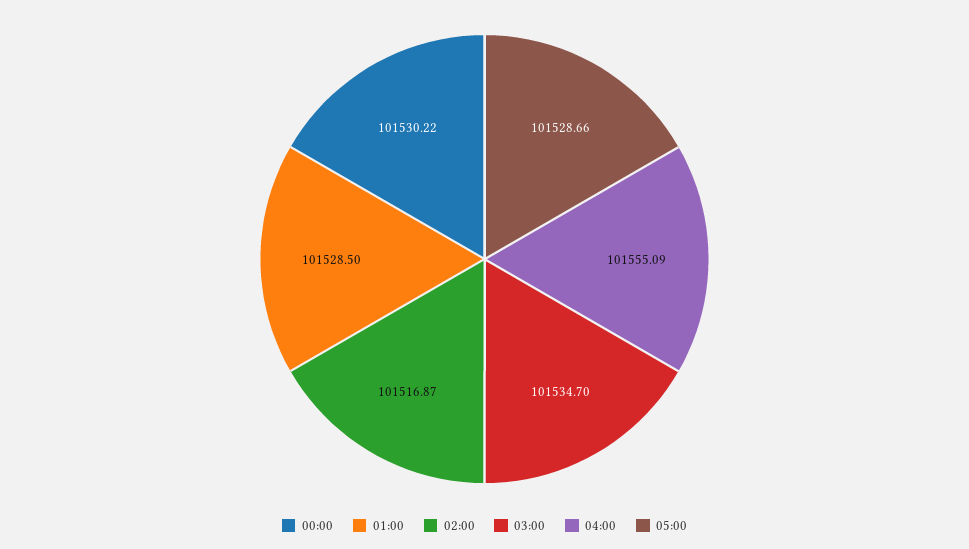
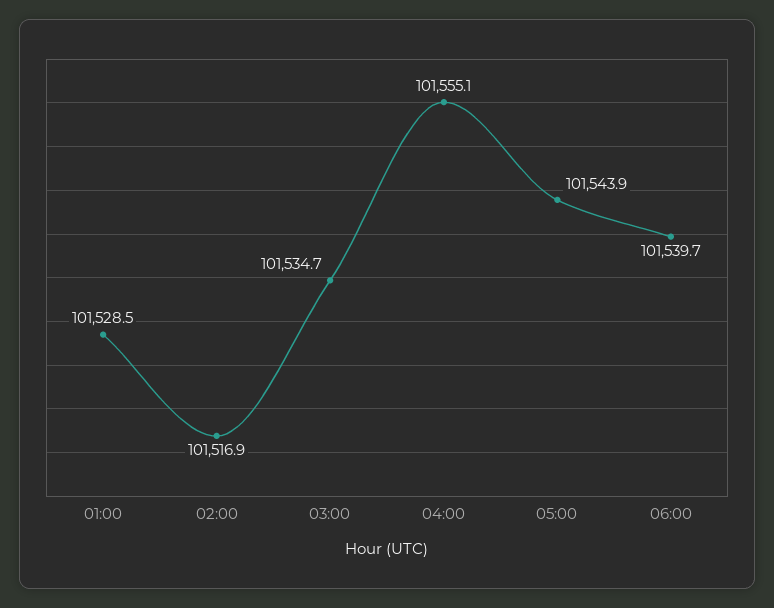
00:00: 101530.22 -> none
05:00: 101528.66 -> 101543.9
06:00: none -> 101539.7

